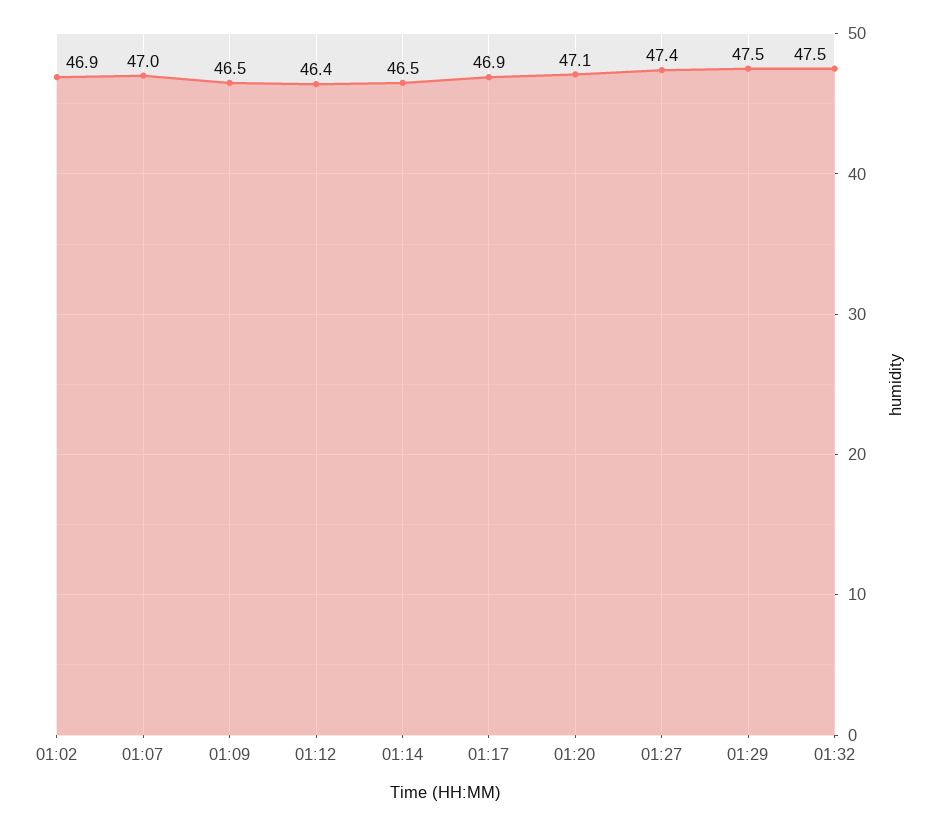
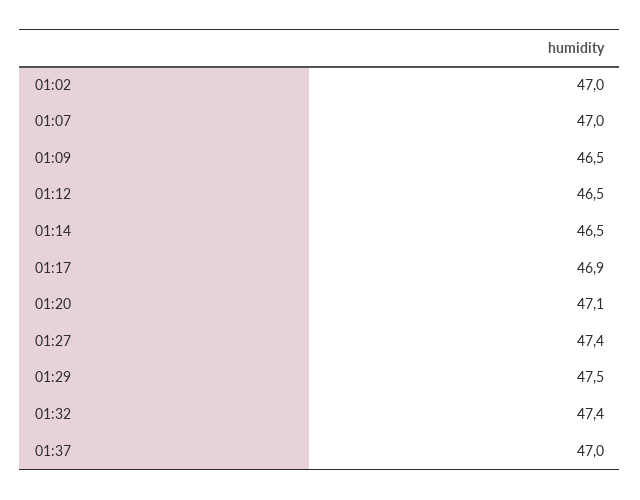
01:02: 46.9 -> 47
01:12: 46.4 -> 46.5
01:32: 47.5 -> 47.4
01:37: none -> 47

